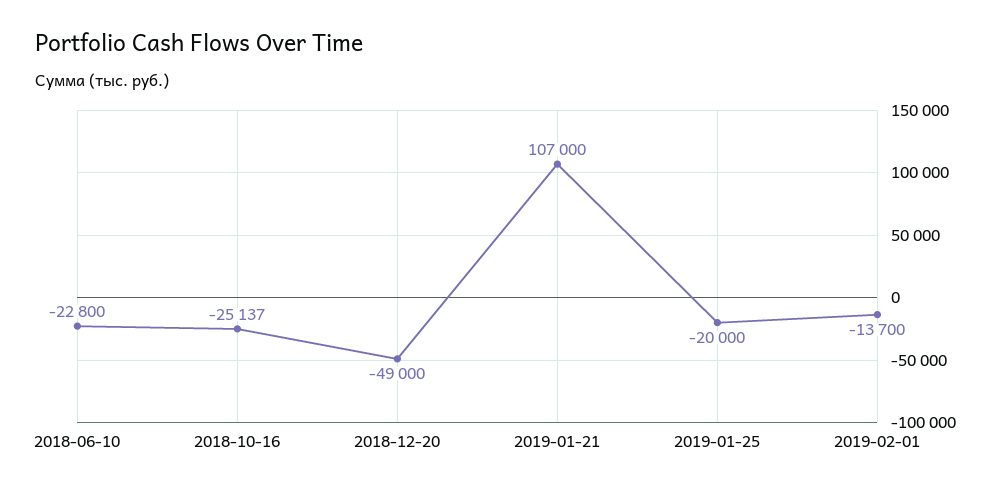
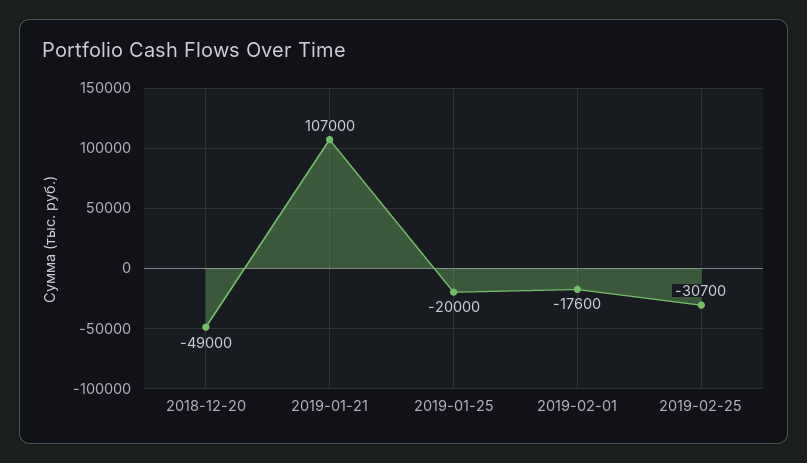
2018-06-10: -22800 -> none
2018-10-16: -25137 -> none
2019-02-01: -13700 -> -17600
2019-02-25: none -> -30700

